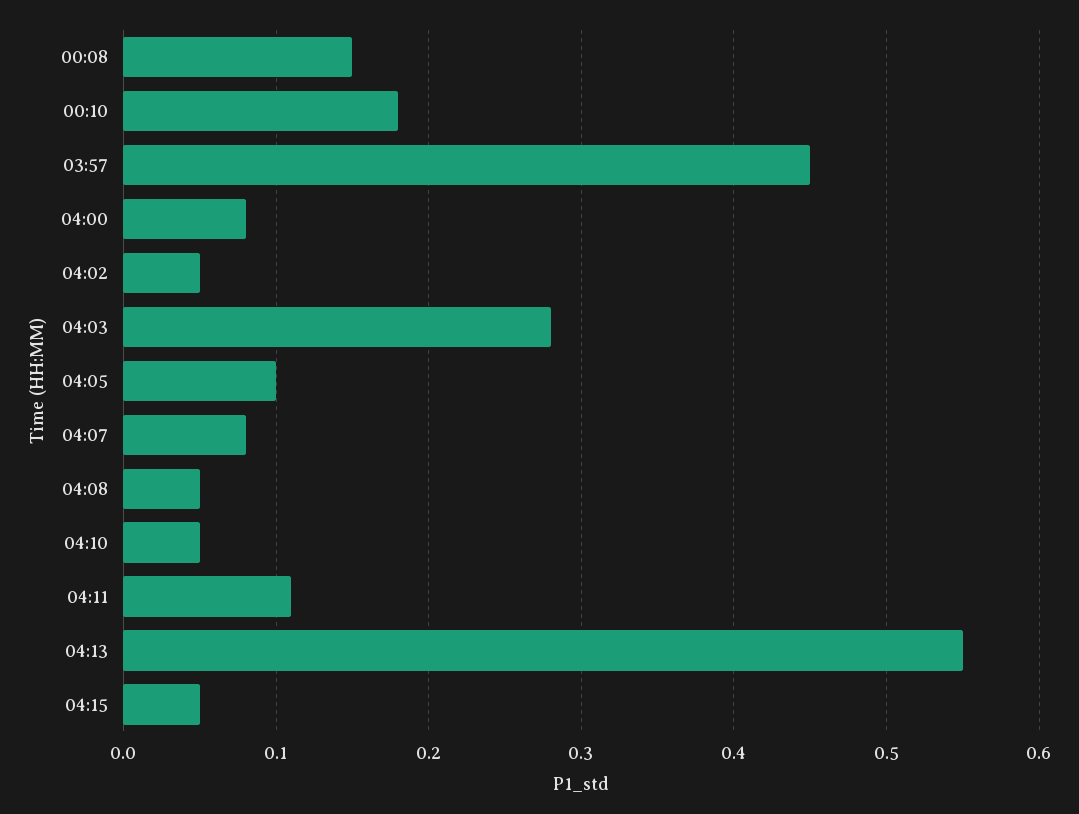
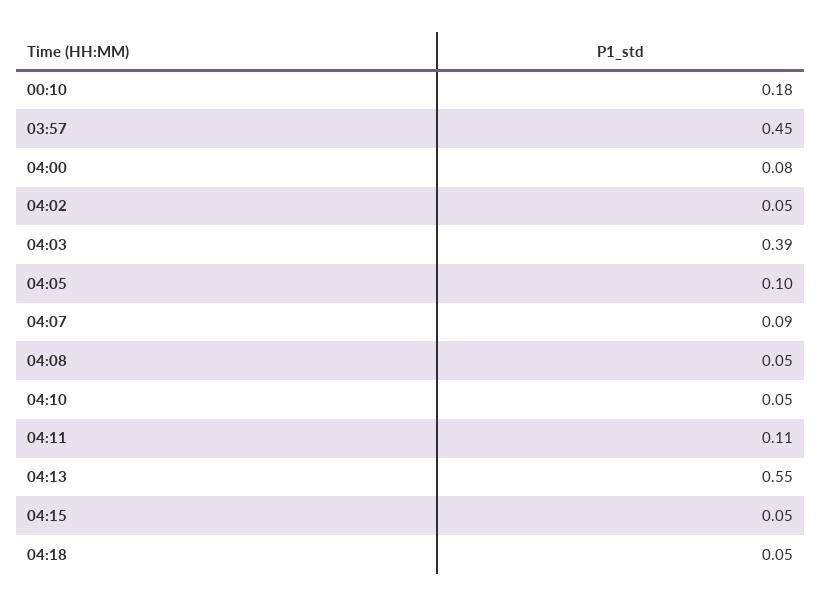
00:08: 0.15 -> none
04:03: 0.28 -> 0.39
04:07: 0.08 -> 0.09
04:18: none -> 0.05

